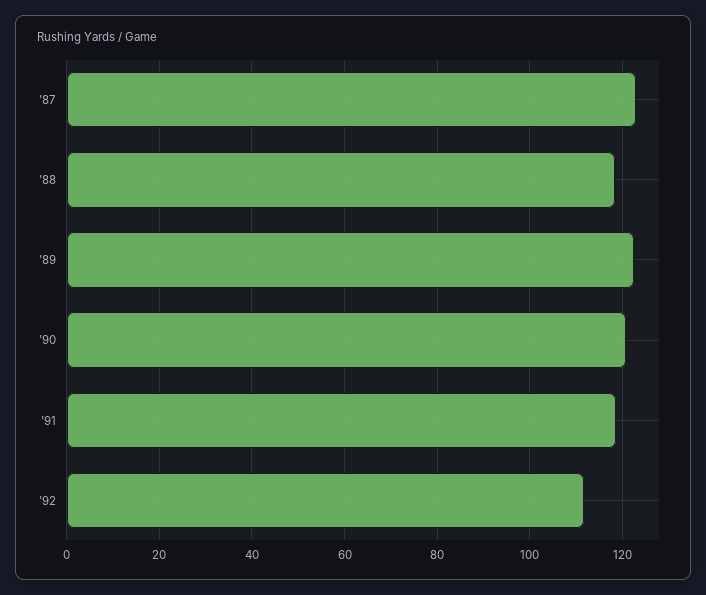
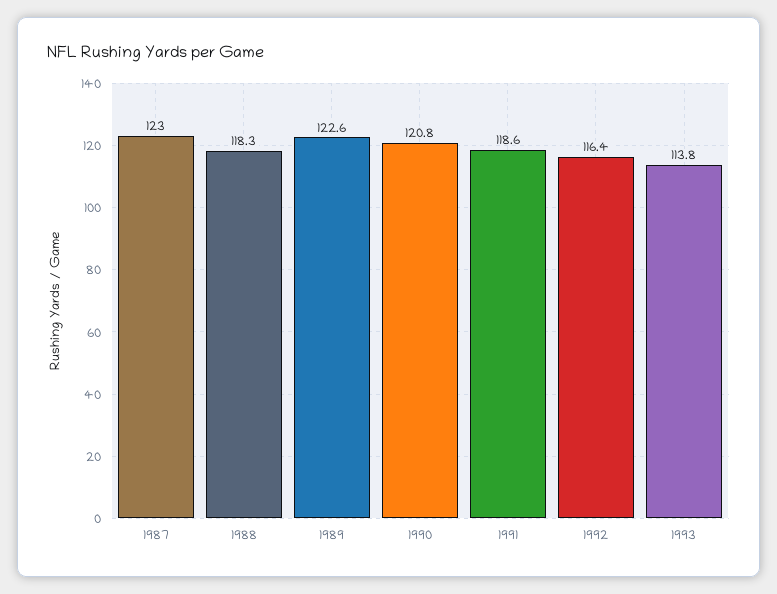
'92: 112 -> 116.4
1993: none -> 113.8

